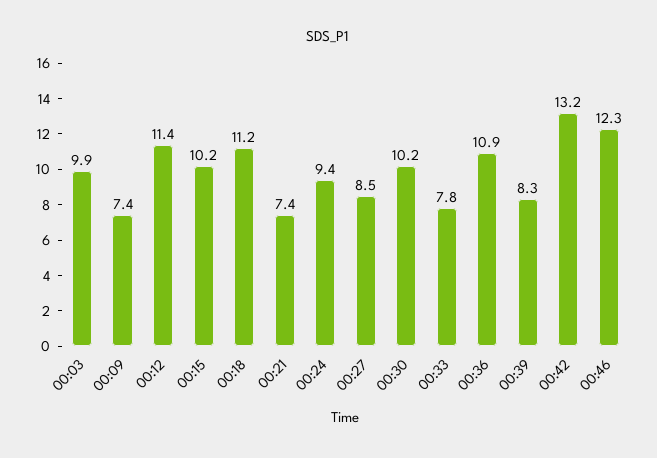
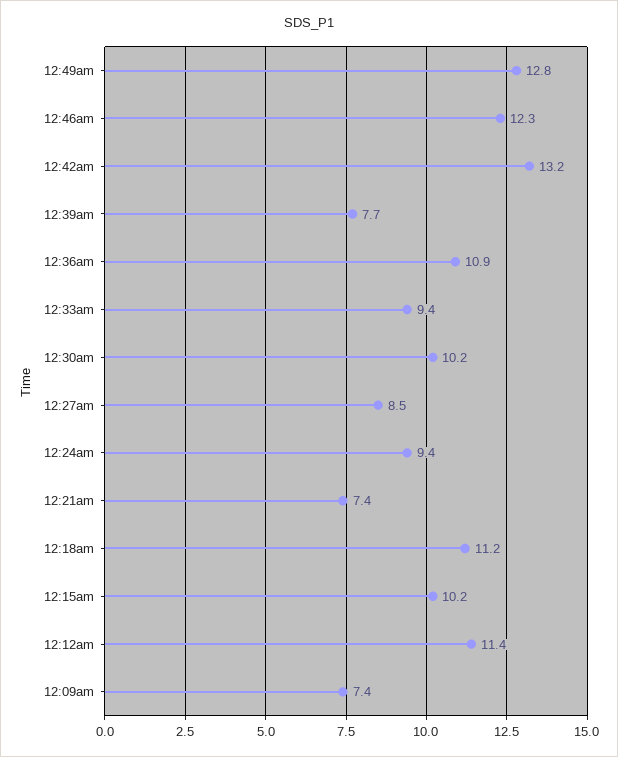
00:03: 9.9 -> none
00:33: 7.8 -> 9.4
00:39: 8.3 -> 7.7
12:49am: none -> 12.8

